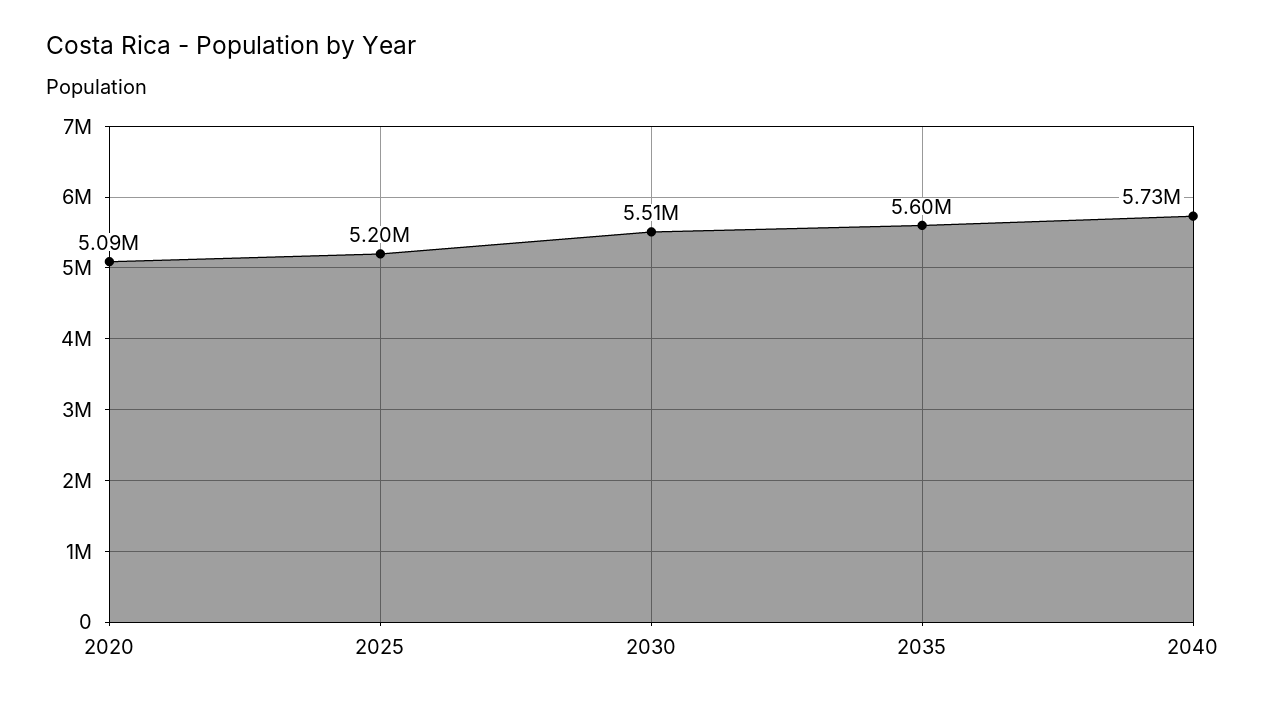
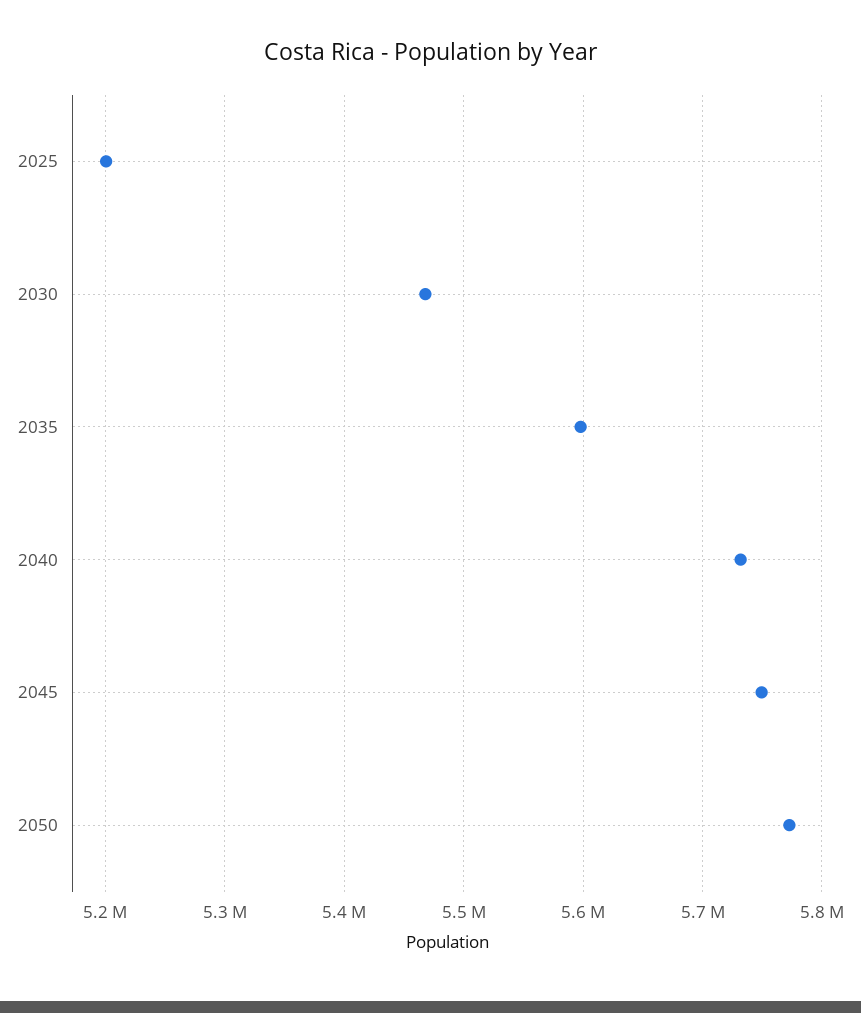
2020: 5090000 -> none
2030: 5510000 -> 5470000
2045: none -> 5750000
2050: none -> 5770000

